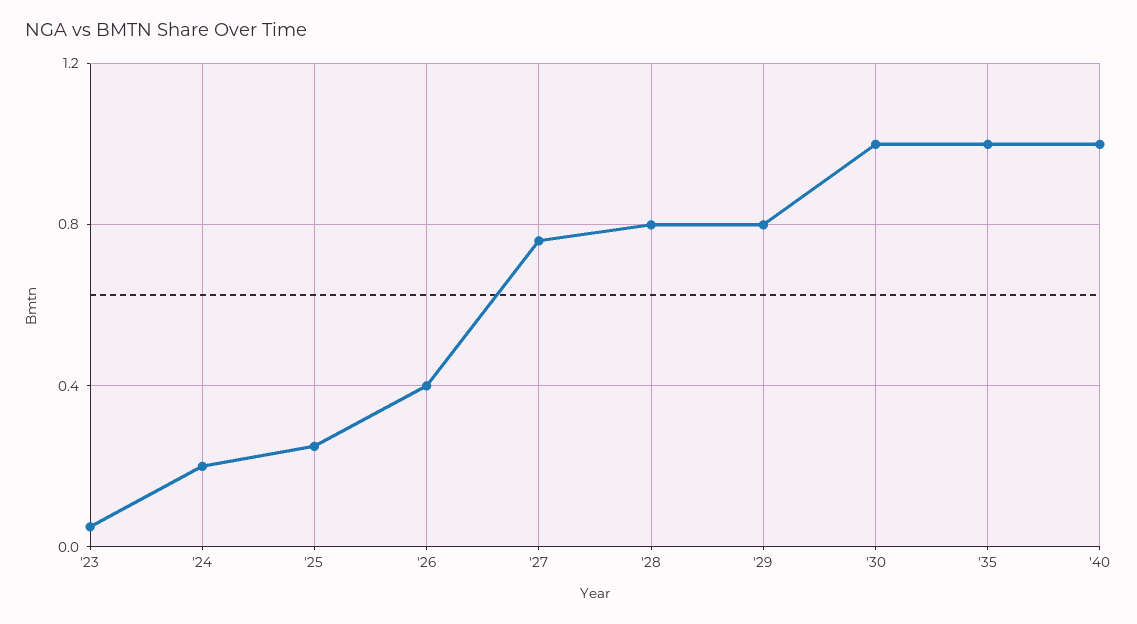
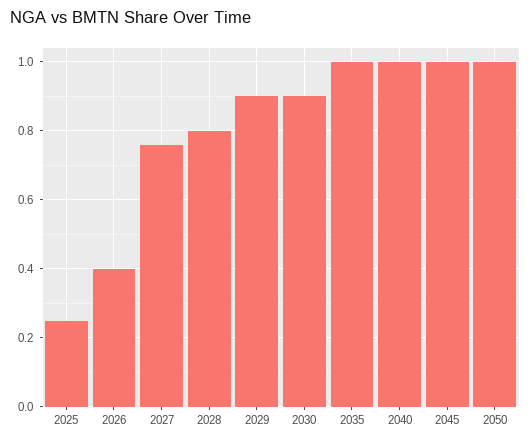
'23: 0.05 -> none
'24: 0.2 -> none
'29: 0.8 -> 0.9
'30: 1 -> 0.9
2045: none -> 1
2050: none -> 1

